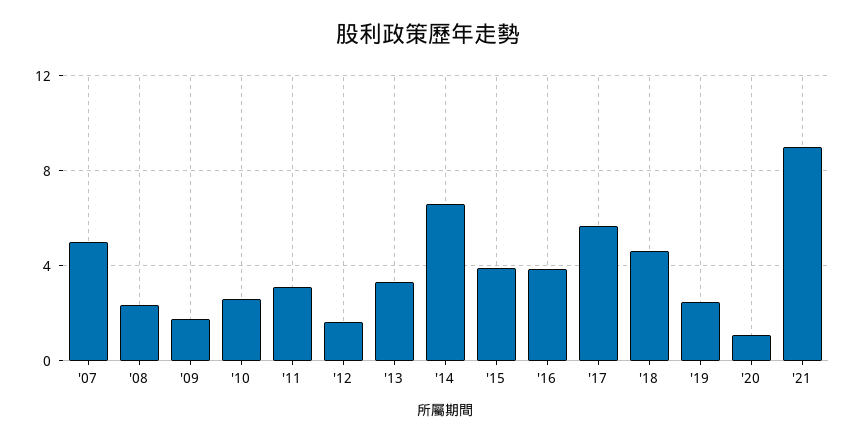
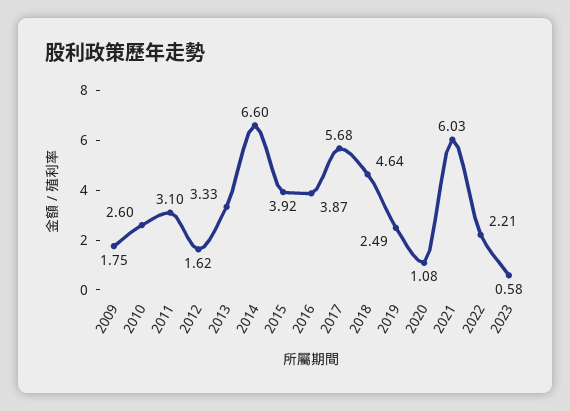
'07: 5 -> none
'08: 2.5 -> none
'21: 9 -> 6.03
2022: none -> 2.21
2023: none -> 0.58

